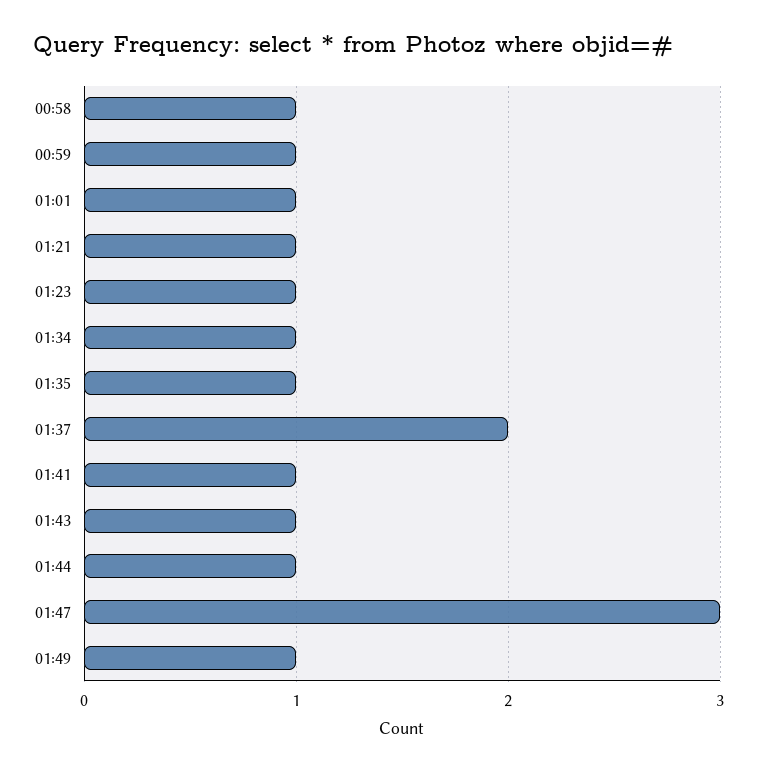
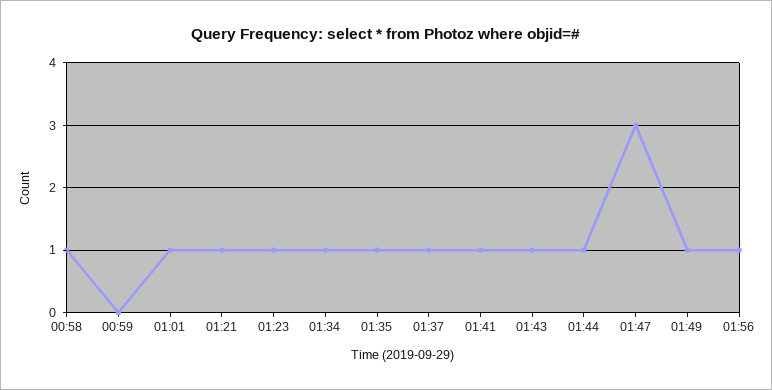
00:59: 1 -> 0
01:37: 2 -> 1
01:56: none -> 1

